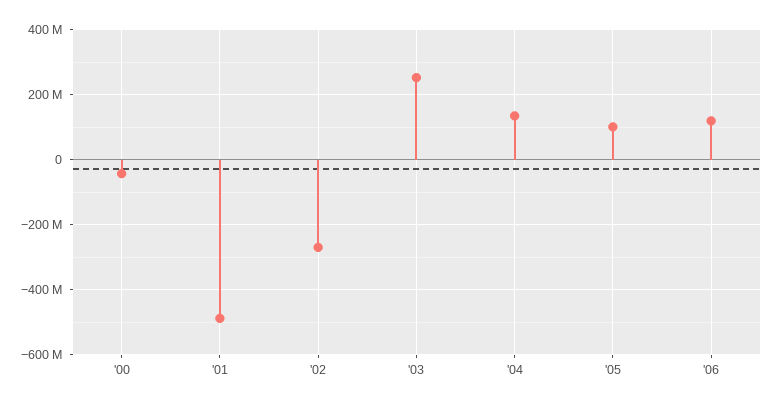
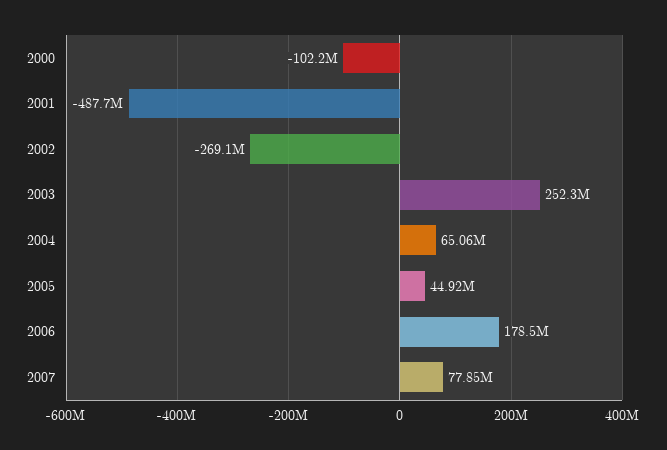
'00: -40000000 -> -102200000
'04: 140000000 -> 65060000
'05: 100000000 -> 44920000
'06: 120000000 -> 178500000
2007: none -> 77850000

